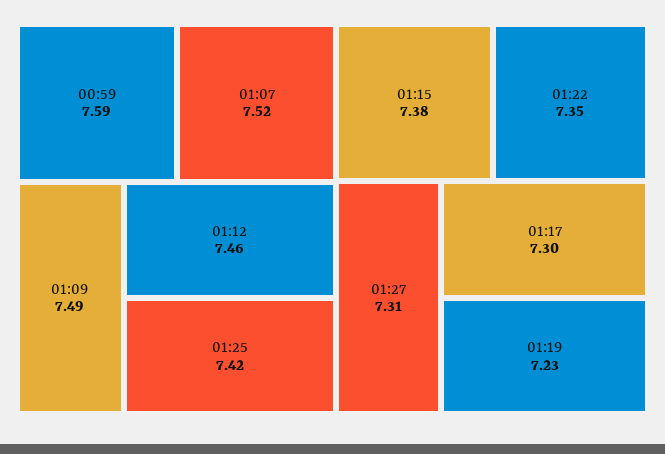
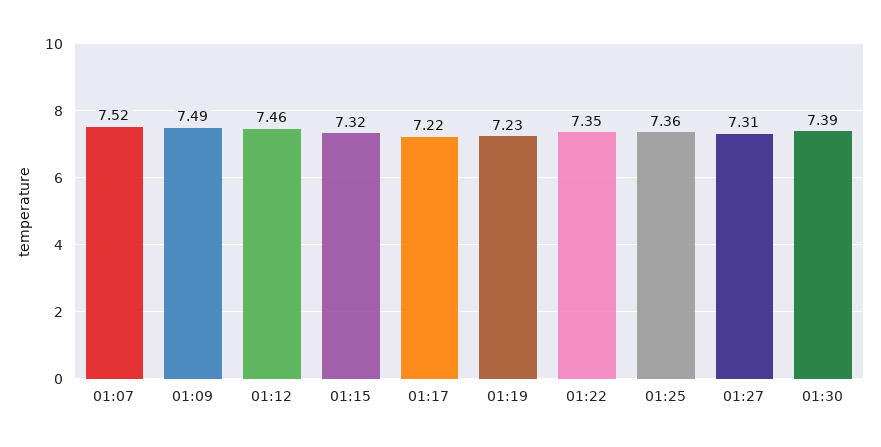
00:59: 7.59 -> none
01:25: 7.42 -> 7.36
01:15: 7.38 -> 7.32
01:17: 7.3 -> 7.22
01:30: none -> 7.39

